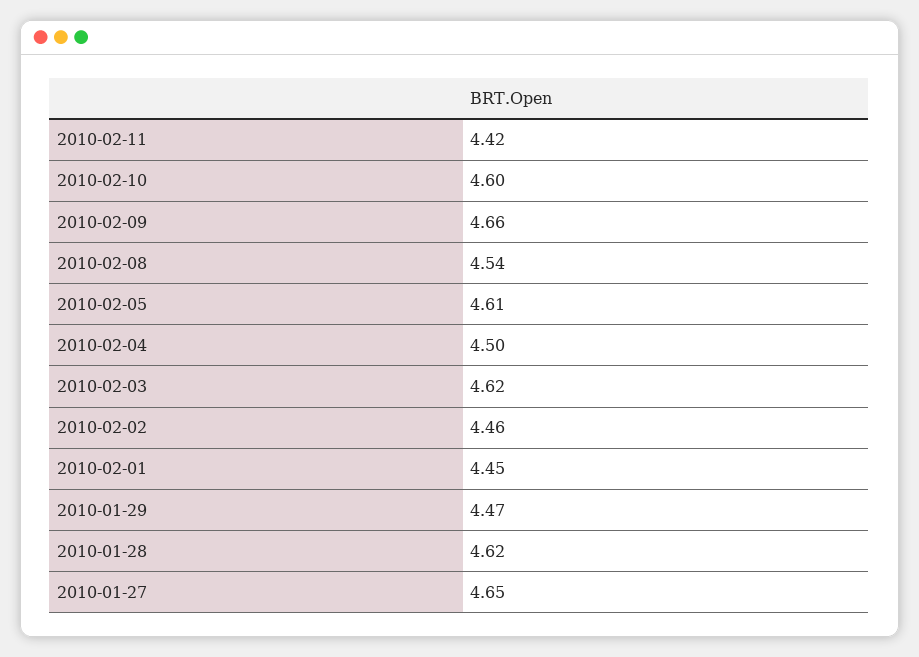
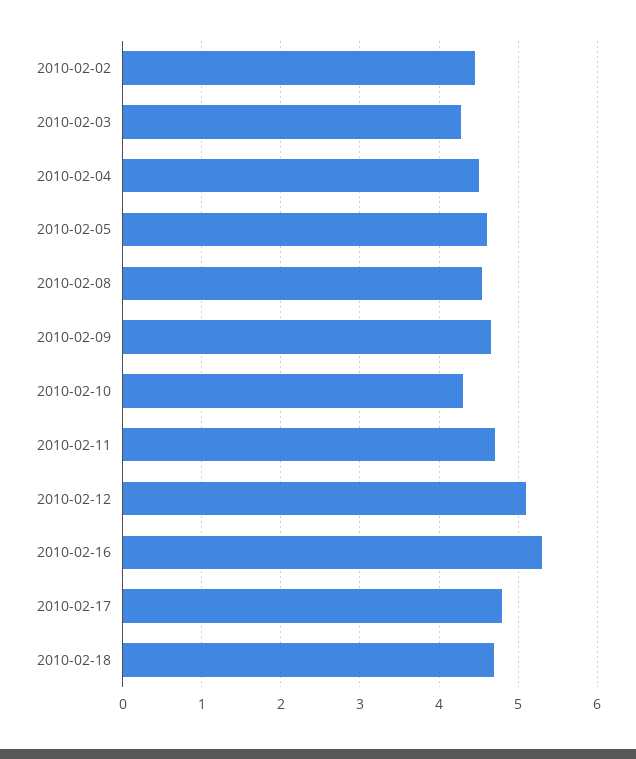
2010-02-11: 4.42 -> 4.7
2010-02-10: 4.6 -> 4.3
2010-02-03: 4.62 -> 4.3
2010-02-01: 4.45 -> none
2010-01-29: 4.47 -> none
2010-01-28: 4.62 -> none
2010-01-27: 4.65 -> none
2010-02-12: none -> 5.1
2010-02-16: none -> 5.3
2010-02-17: none -> 4.8
2010-02-18: none -> 4.7

